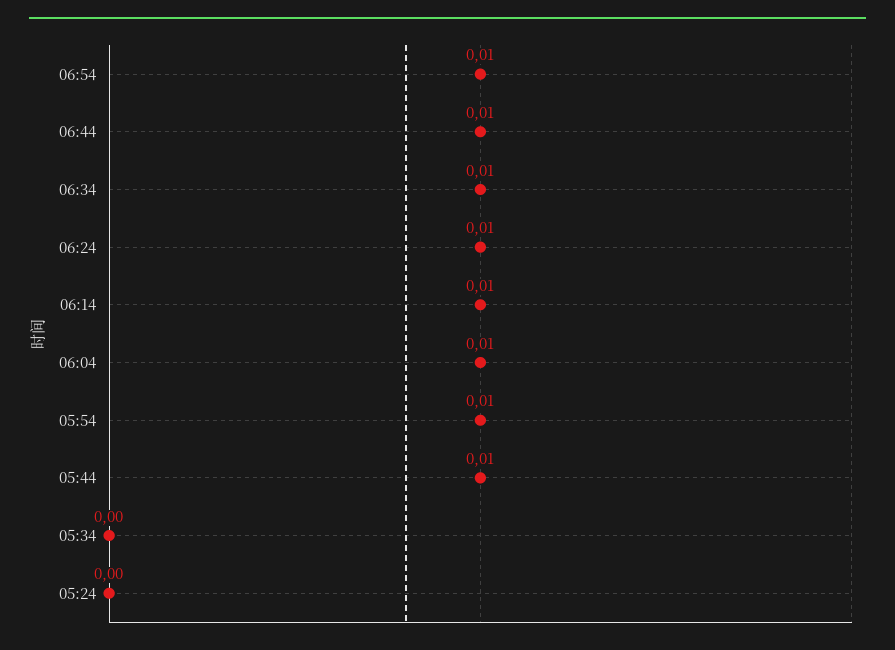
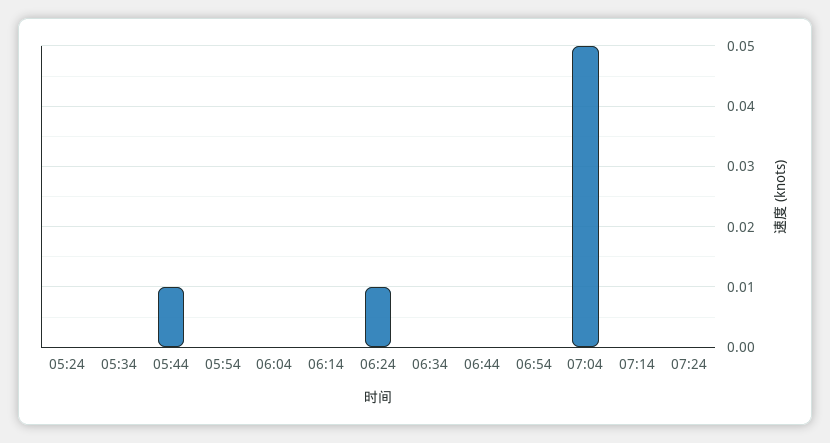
06:54: 0.01 -> 0
06:44: 0.01 -> 0
06:34: 0.01 -> 0
06:14: 0.01 -> 0
06:04: 0.01 -> 0
05:54: 0.01 -> 0
07:04: none -> 0.05
07:14: none -> 0
07:24: none -> 0

